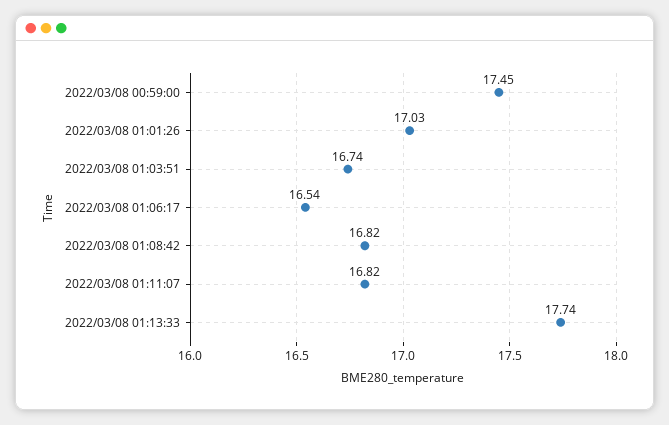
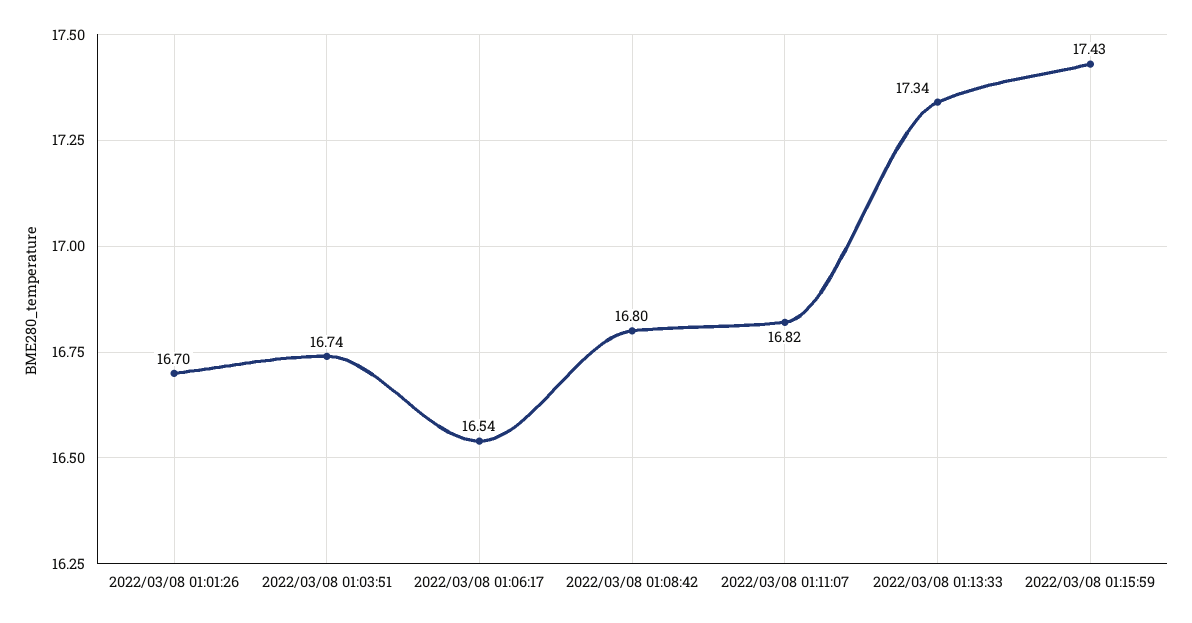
2022/03/08 00:59:00: 17.45 -> none
2022/03/08 01:01:26: 17.03 -> 16.7
2022/03/08 01:08:42: 16.82 -> 16.8
2022/03/08 01:13:33: 17.74 -> 17.34
2022/03/08 01:15:59: none -> 17.43

